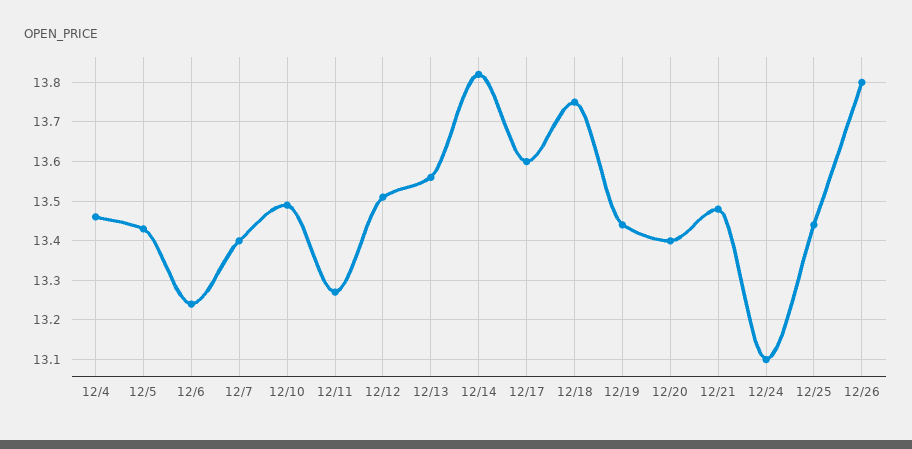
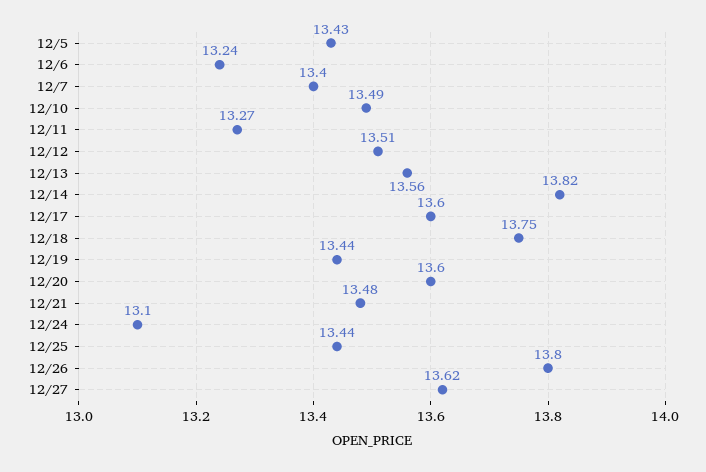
12/4: 13.45 -> none
12/20: 13.4 -> 13.6
12/27: none -> 13.62

